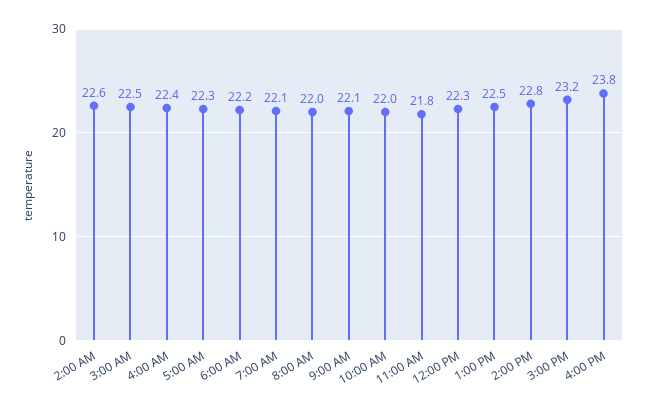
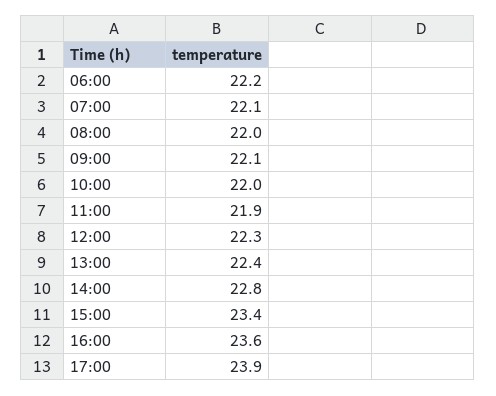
2:00 AM: 22.6 -> none
3:00 AM: 22.5 -> none
4:00 AM: 22.4 -> none
5:00 AM: 22.3 -> none
11:00 AM: 21.8 -> 21.9
1:00 PM: 22.5 -> 22.4
3:00 PM: 23.2 -> 23.4
4:00 PM: 23.8 -> 23.6
17:00: none -> 23.9

